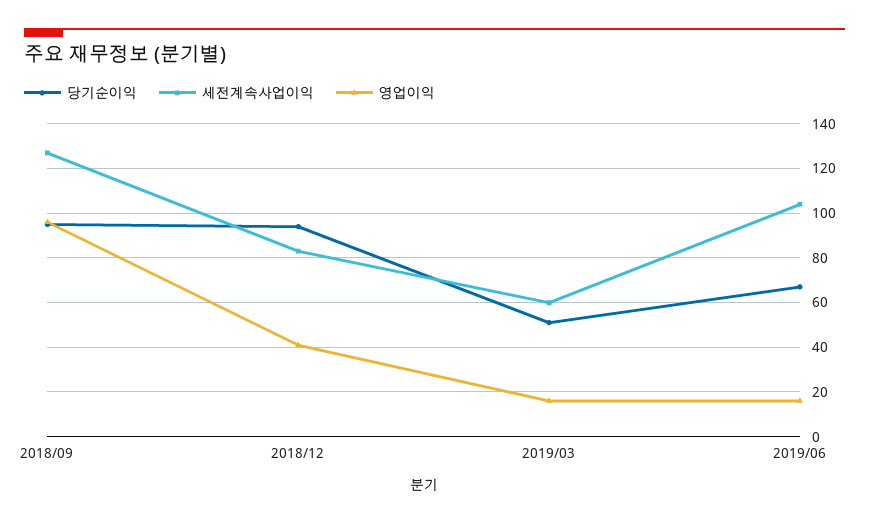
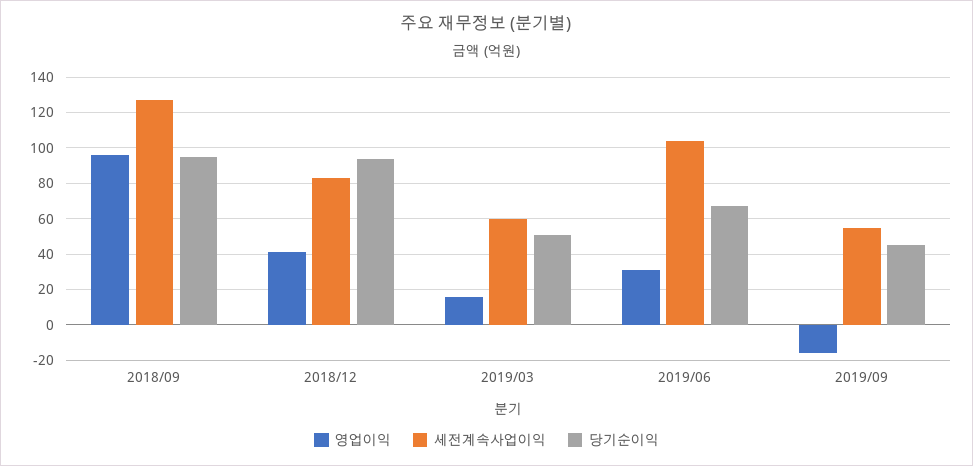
영업이익, 2019/06: 15 -> 30
영업이익, 2019/09: none -> -15
세전계속사업이익, 2019/09: none -> 55
당기순이익, 2019/09: none -> 45

